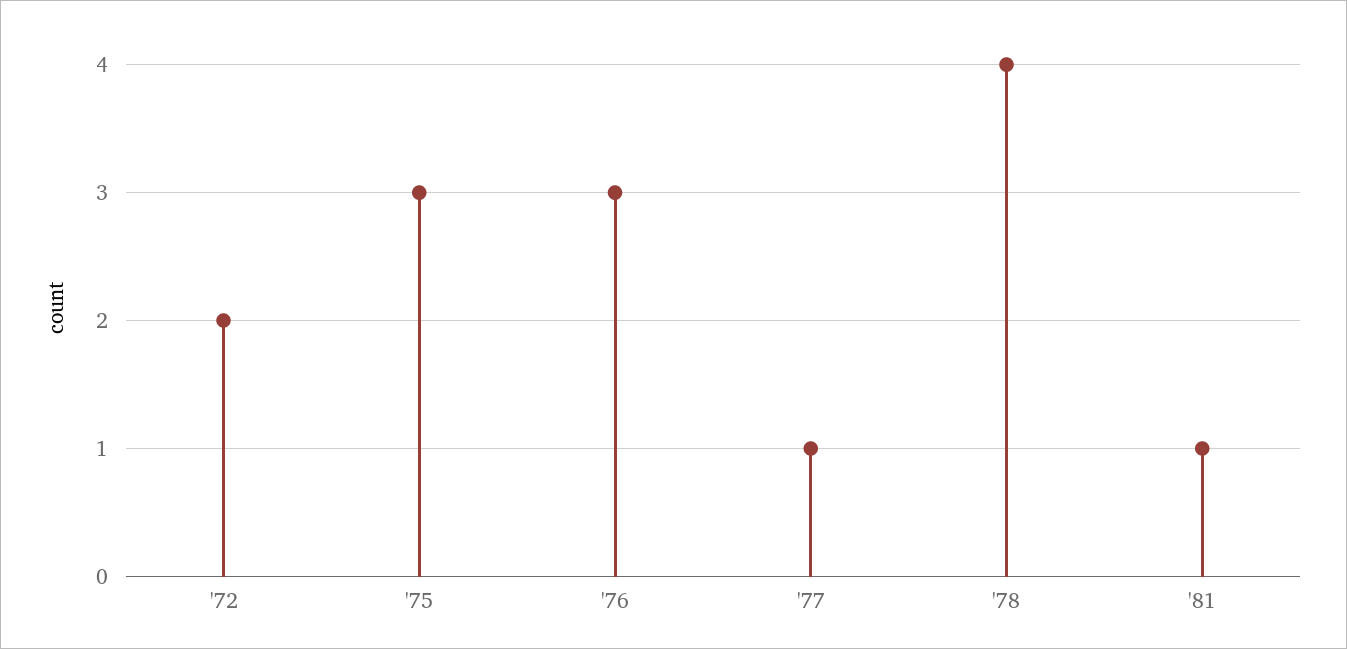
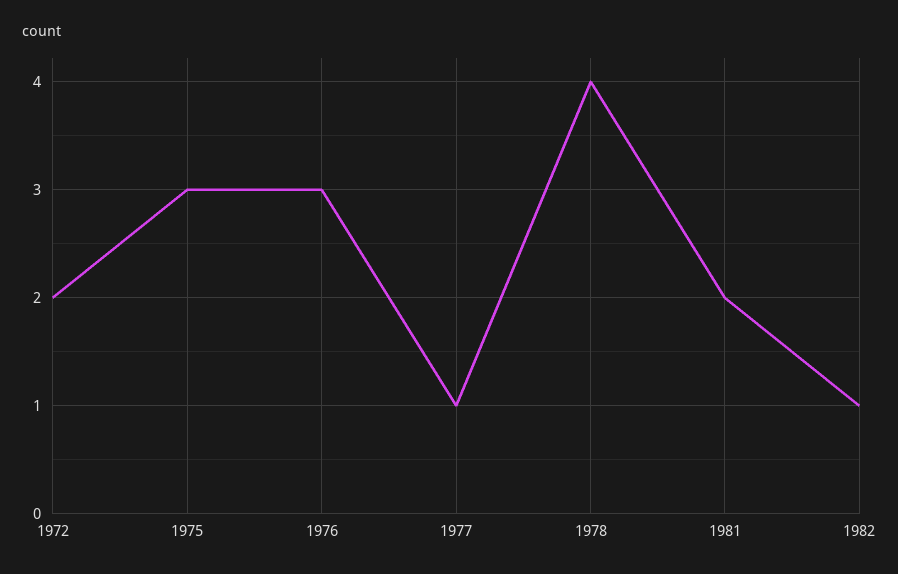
'81: 1 -> 2
1982: none -> 1

